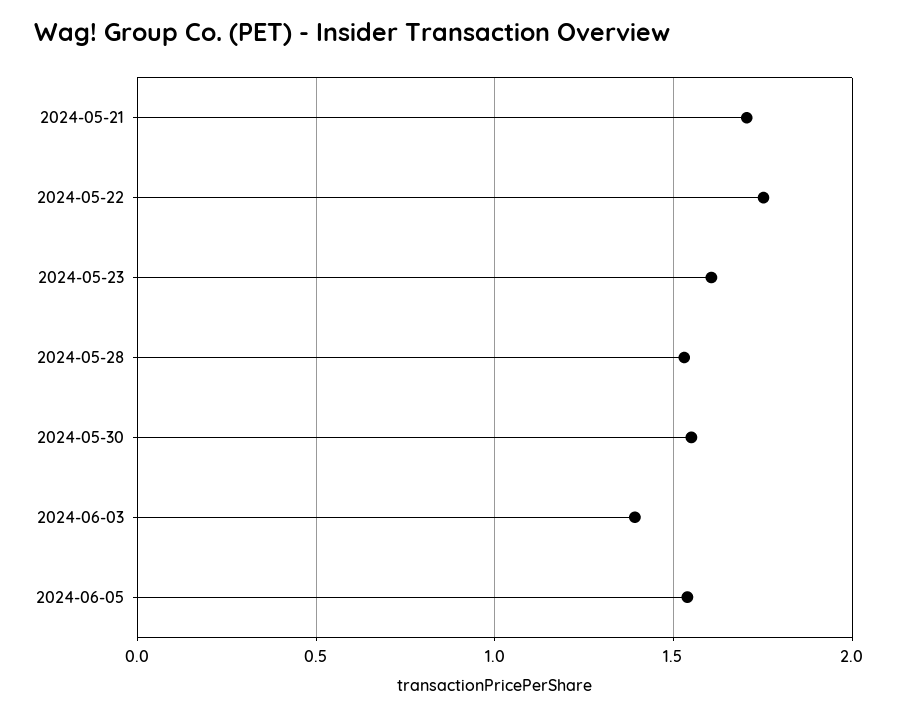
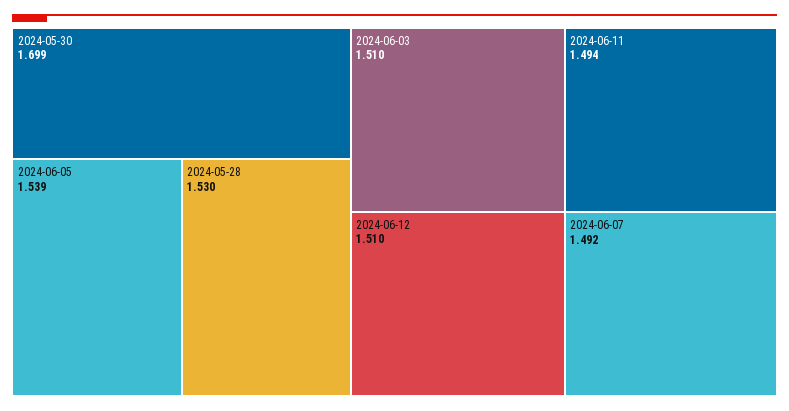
2024-05-21: 1.7 -> none
2024-05-22: 1.75 -> none
2024-05-23: 1.6 -> none
2024-05-30: 1.55 -> 1.699
2024-06-03: 1.4 -> 1.51
2024-06-12: none -> 1.51
2024-06-11: none -> 1.494
2024-06-07: none -> 1.492

